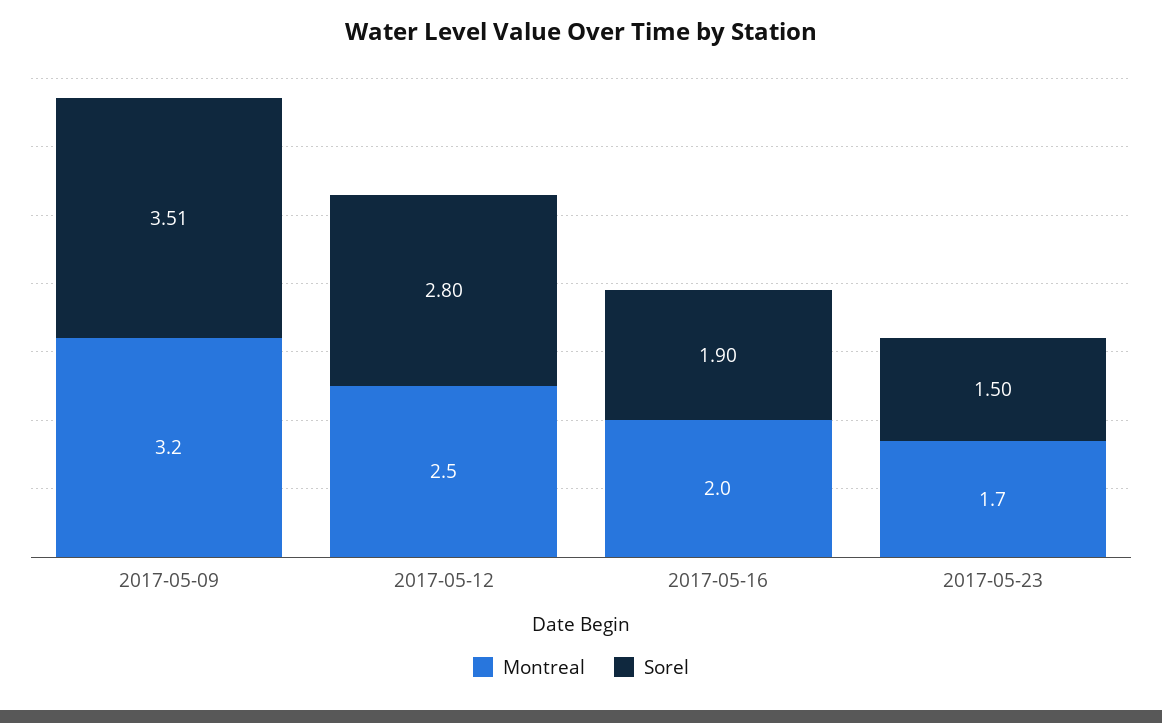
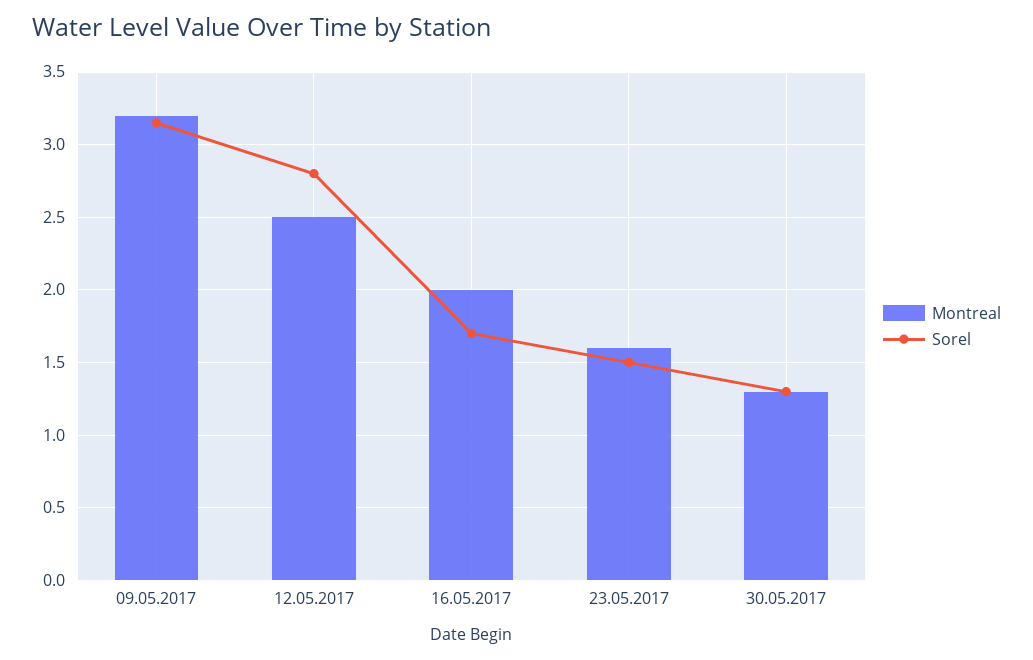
Sorel, 2017-05-09: 3.51 -> 3.15
Sorel, 2017-05-16: 1.9 -> 1.7
Montreal, 2017-05-23: 1.7 -> 1.6
Montreal, 30.05.2017: none -> 1.3
Sorel, 30.05.2017: none -> 1.3

